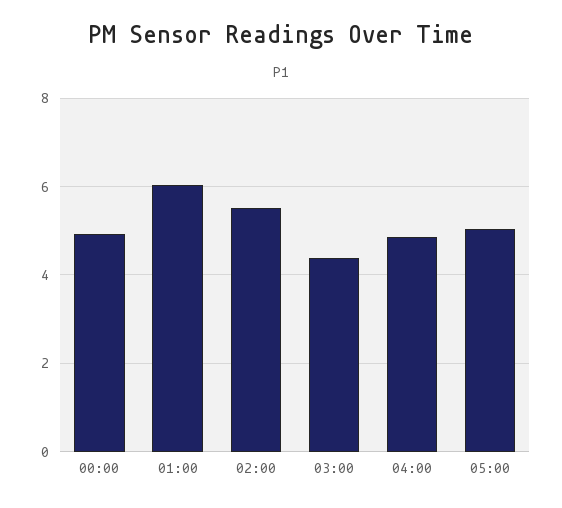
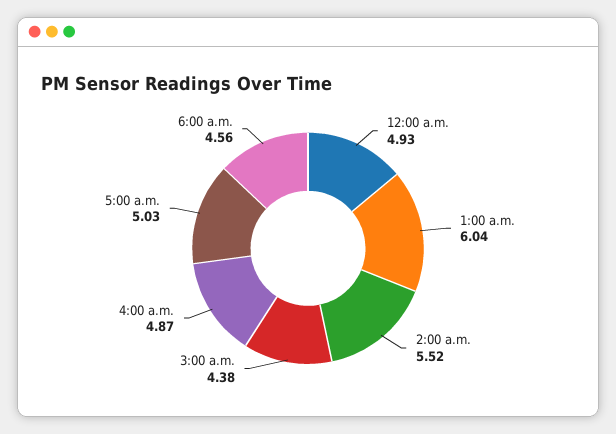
6:00 a.m.: none -> 4.56

